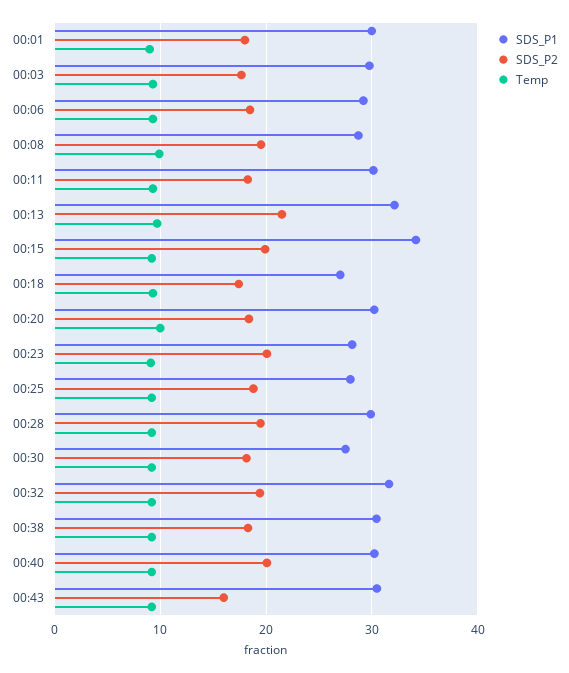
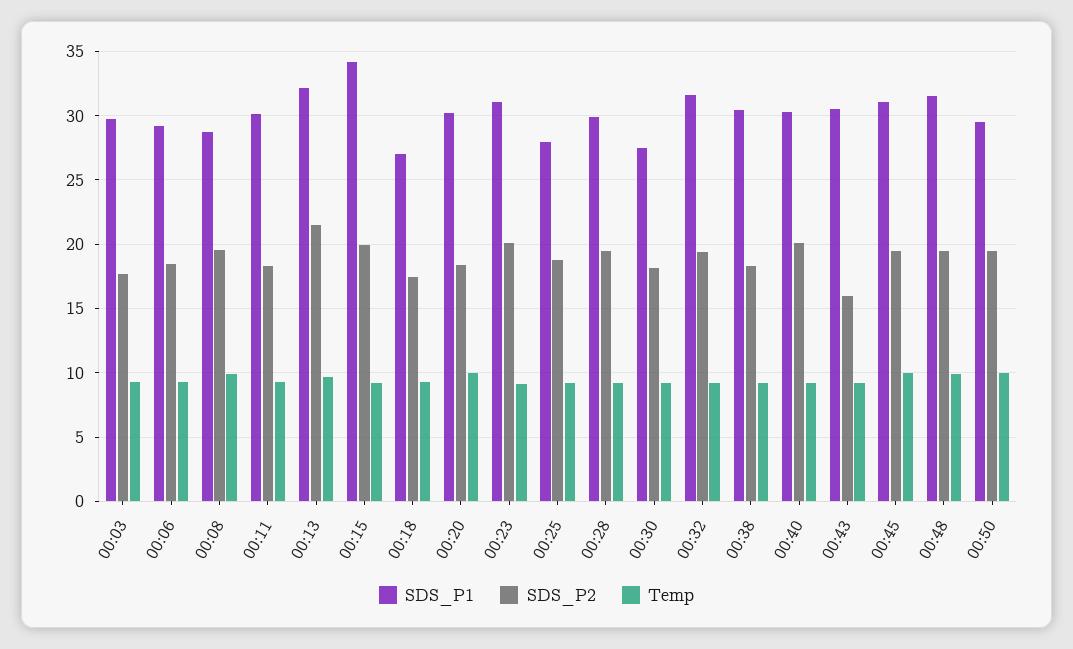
SDS_P1, 00:01: 30 -> none
SDS_P2, 00:01: 18 -> none
Temp, 00:01: 9 -> none
SDS_P1, 00:23: 28 -> 31
SDS_P1, 00:45: none -> 31
SDS_P2, 00:45: none -> 19.5
Temp, 00:45: none -> 10
SDS_P1, 00:48: none -> 31.5
SDS_P2, 00:48: none -> 19.5
Temp, 00:48: none -> 10
SDS_P1, 00:50: none -> 29.5
SDS_P2, 00:50: none -> 19.5
Temp, 00:50: none -> 10

